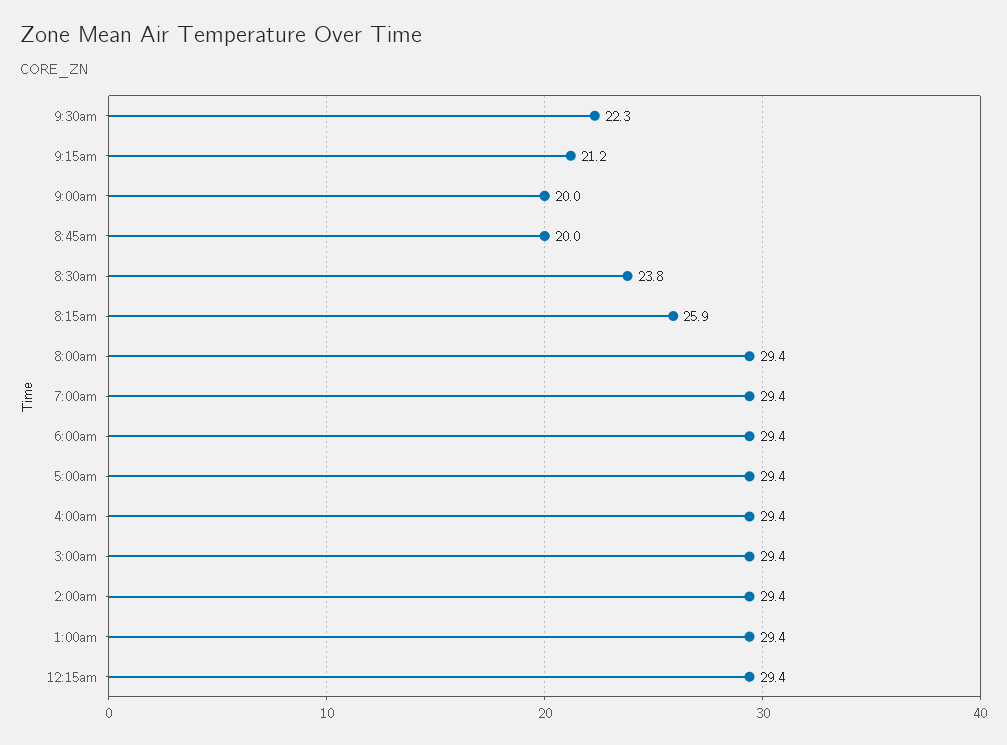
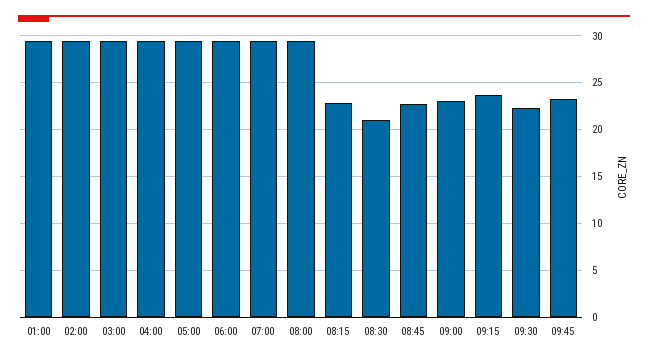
9:15am: 21.2 -> 24
9:00am: 20 -> 23
8:45am: 20 -> 23
8:30am: 23.8 -> 21
8:15am: 25.9 -> 23
12:15am: 29.4 -> none
09:45: none -> 23

